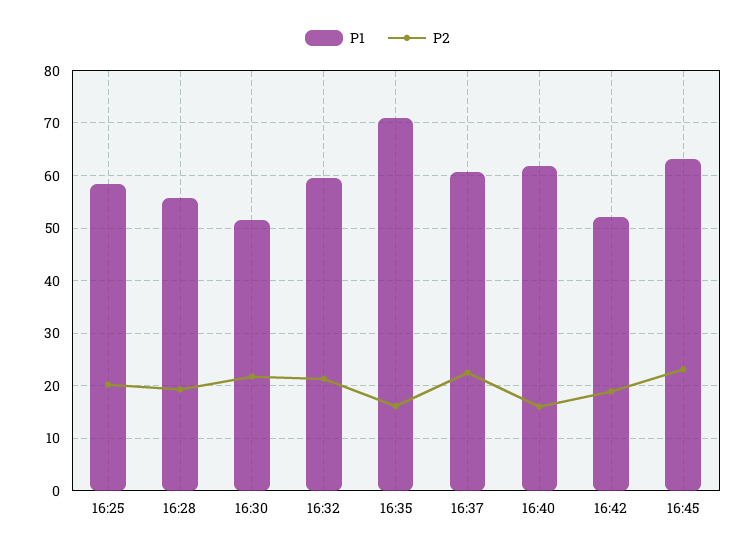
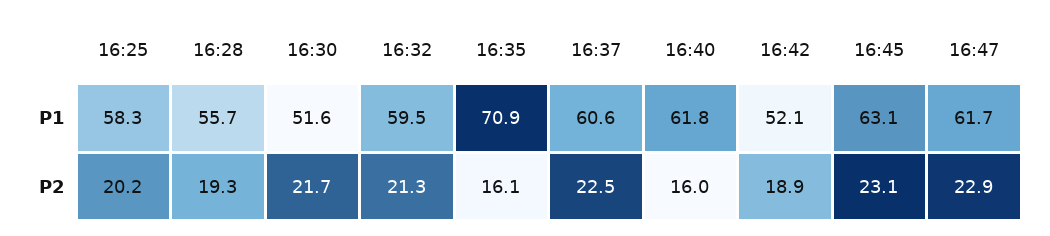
P1, 16:47: none -> 61.7
P2, 16:47: none -> 22.9

